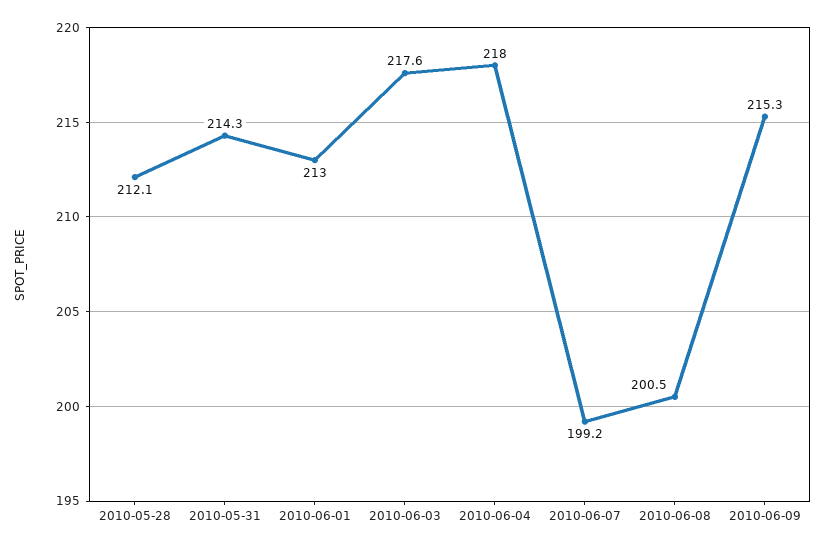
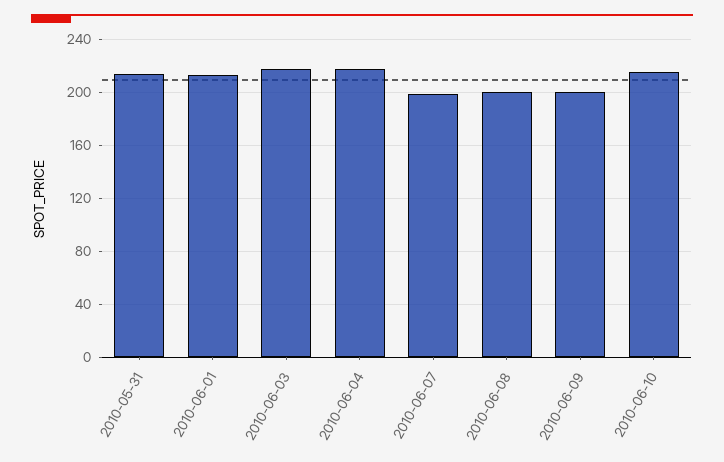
2010-05-28: 212.1 -> none
2010-06-09: 215.3 -> 200
2010-06-10: none -> 215

